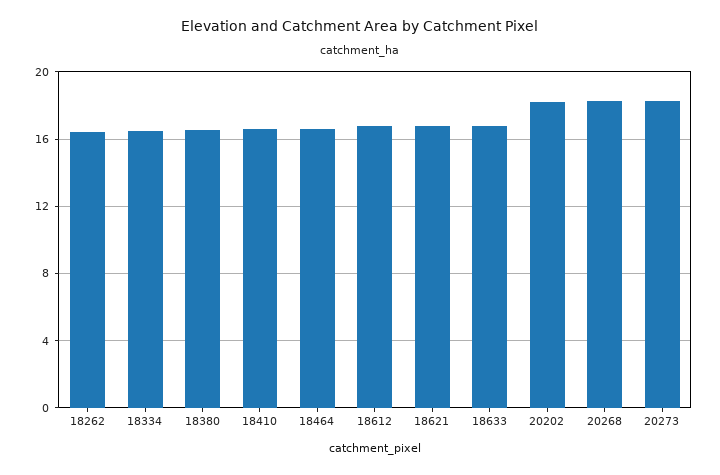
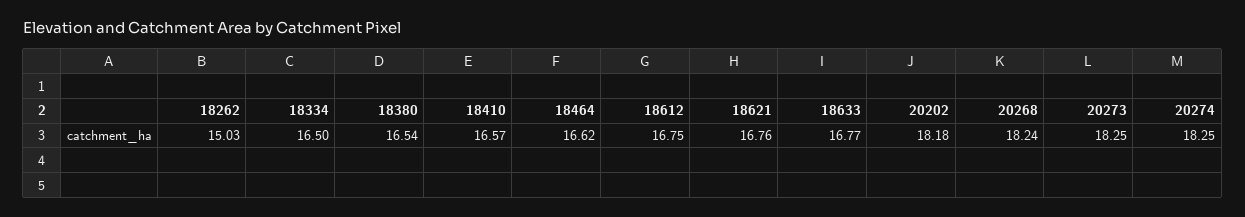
18262: 16.5 -> 15.03
20274: none -> 18.25

